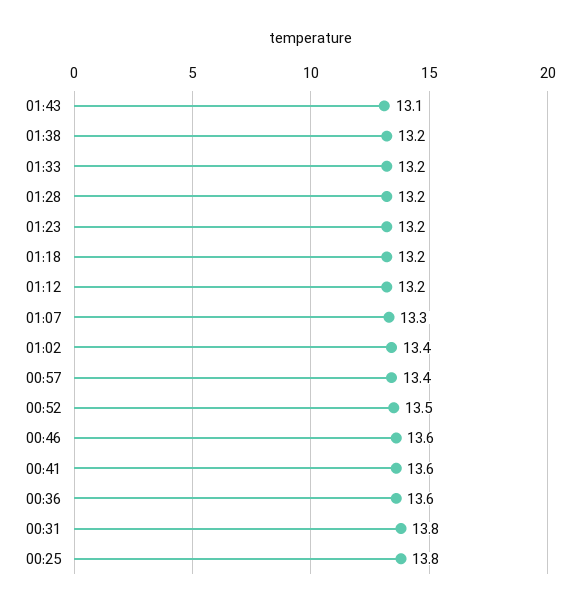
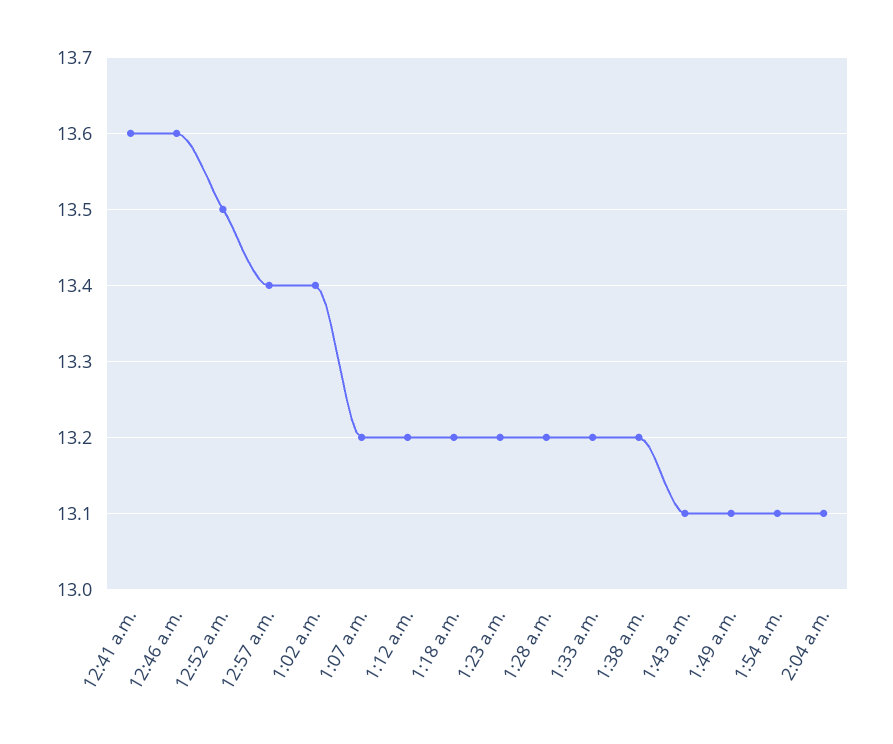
01:07: 13.3 -> 13.2
00:36: 13.6 -> none
00:31: 13.8 -> none
00:25: 13.8 -> none
1:49 a.m.: none -> 13.1
1:54 a.m.: none -> 13.1
2:04 a.m.: none -> 13.1

